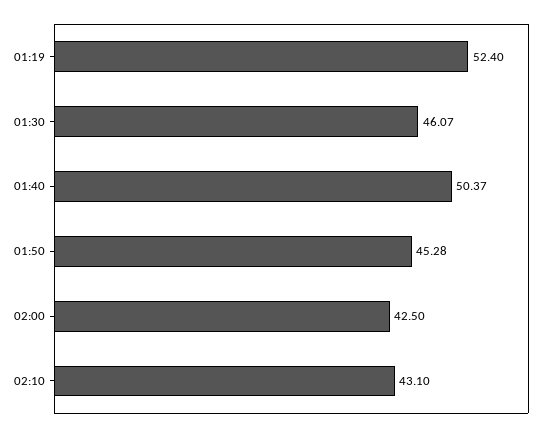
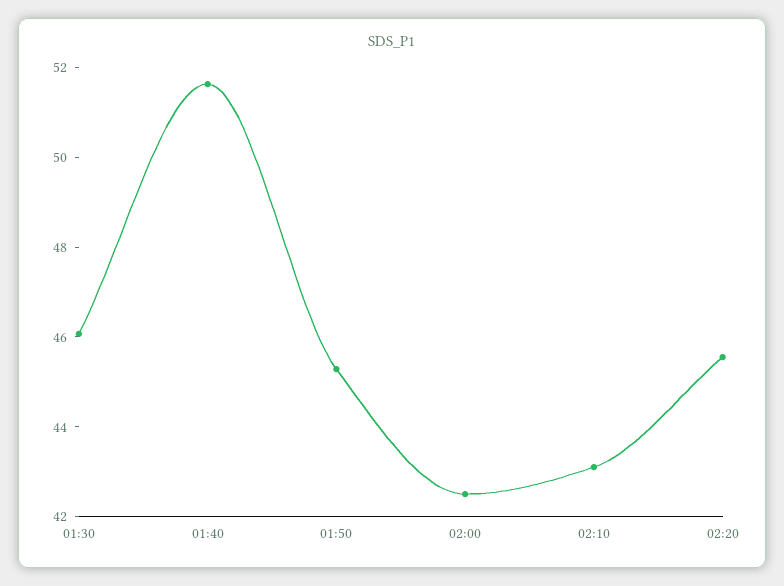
01:19: 52.4 -> none
01:40: 50.37 -> 51.5
02:20: none -> 45.5

